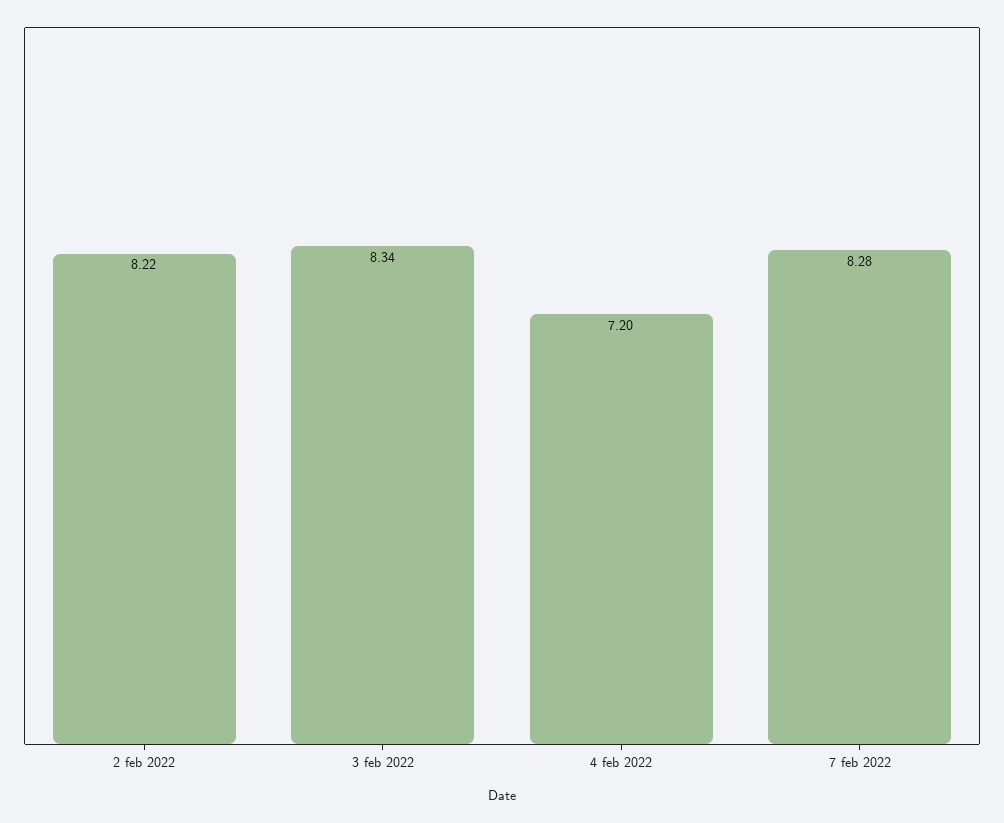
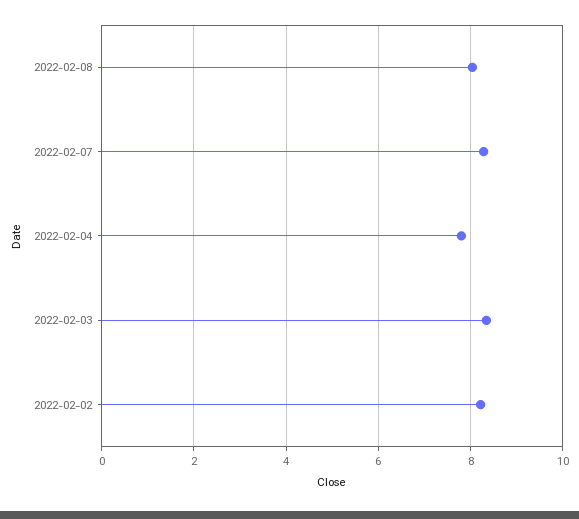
4 feb 2022: 7.2 -> 7.8
2022-02-08: none -> 8

